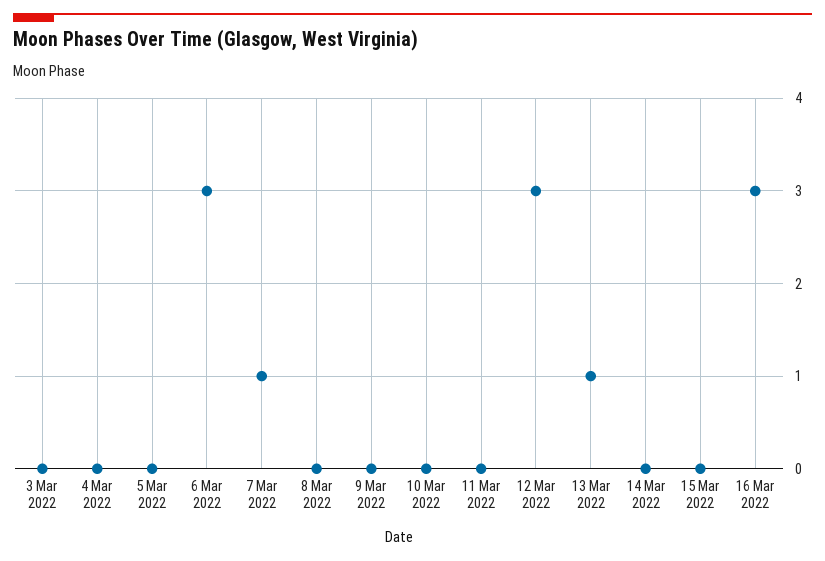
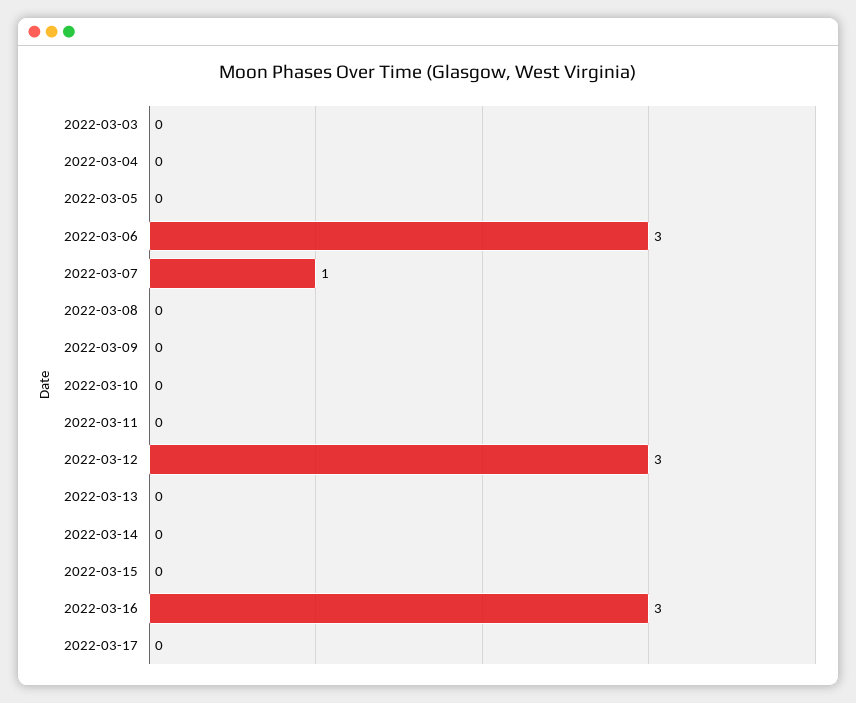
13 Mar 2022: 1 -> 0
2022-03-17: none -> 0

